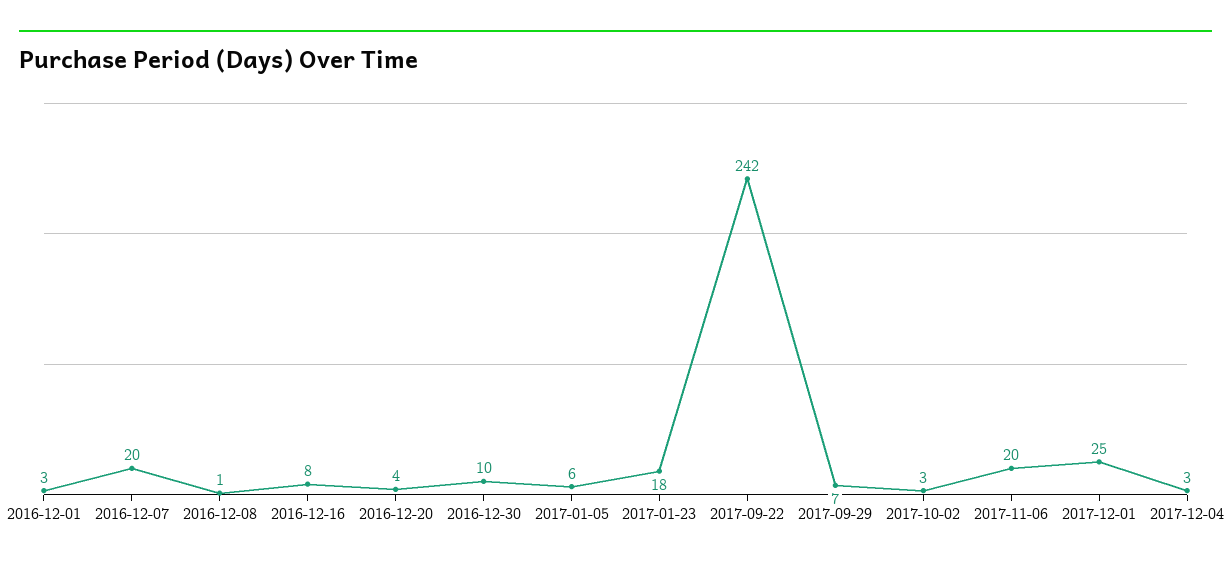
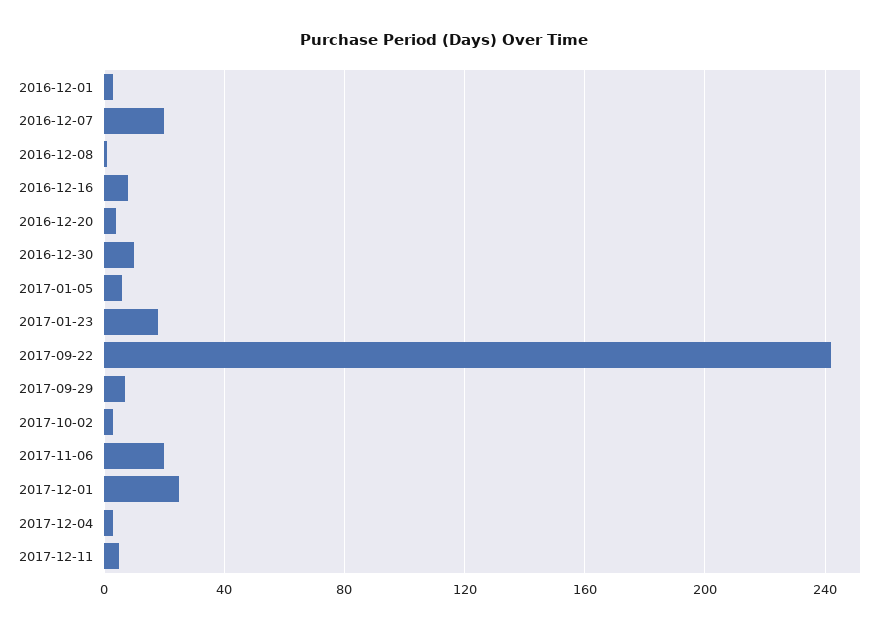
2017-12-11: none -> 5

